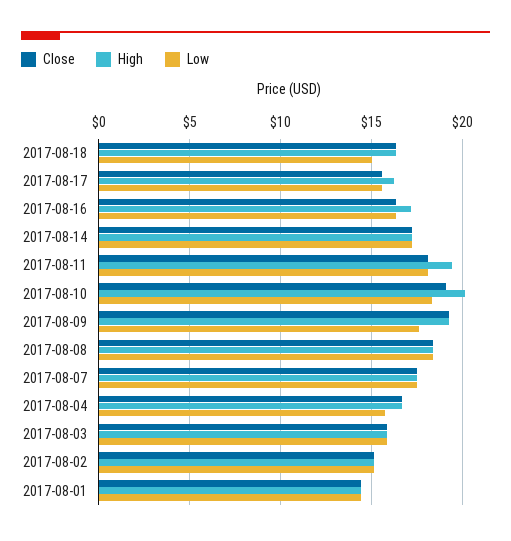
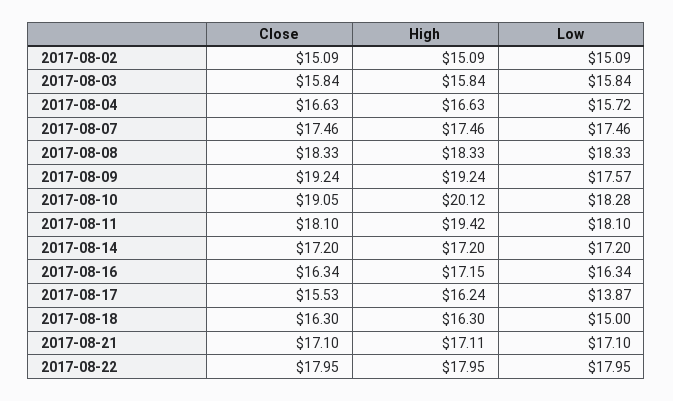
Low, 2017-08-17: 15.5 -> 13.87
Close, 2017-08-01: 14.5 -> none
High, 2017-08-01: 14.5 -> none
Low, 2017-08-01: 14.5 -> none
Close, 2017-08-21: none -> 17.1
High, 2017-08-21: none -> 17.11
Low, 2017-08-21: none -> 17.1
Close, 2017-08-22: none -> 17.95
High, 2017-08-22: none -> 17.95
Low, 2017-08-22: none -> 17.95

